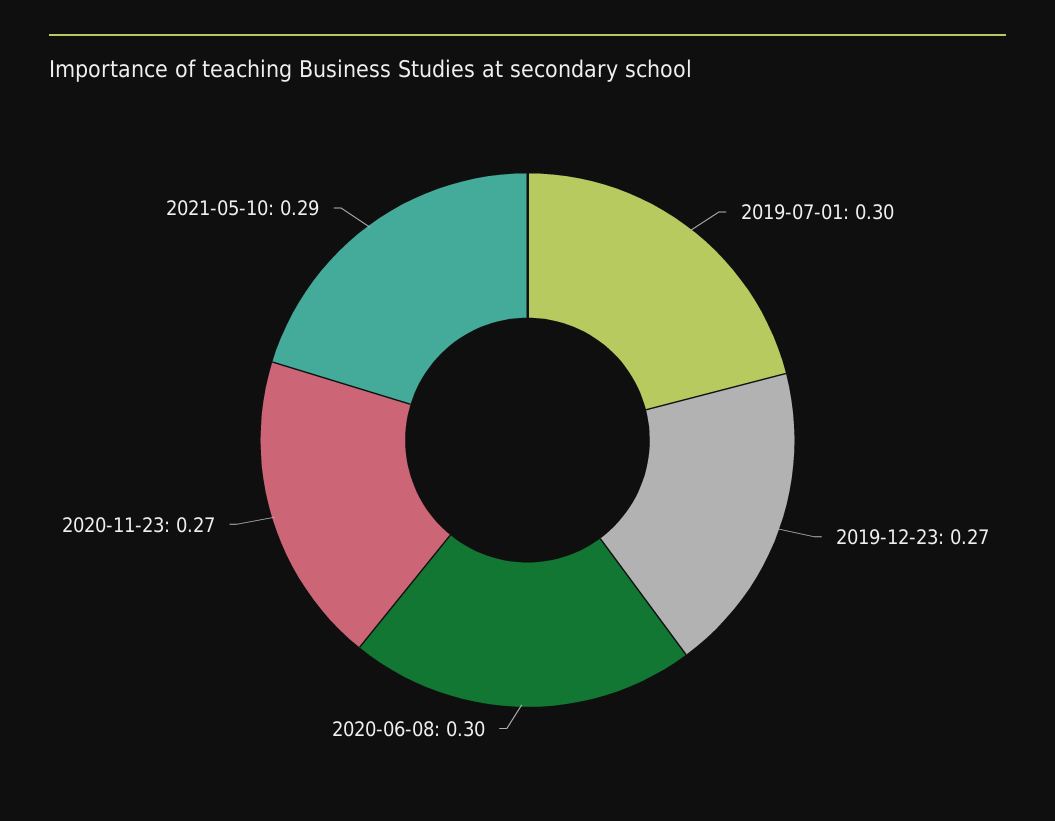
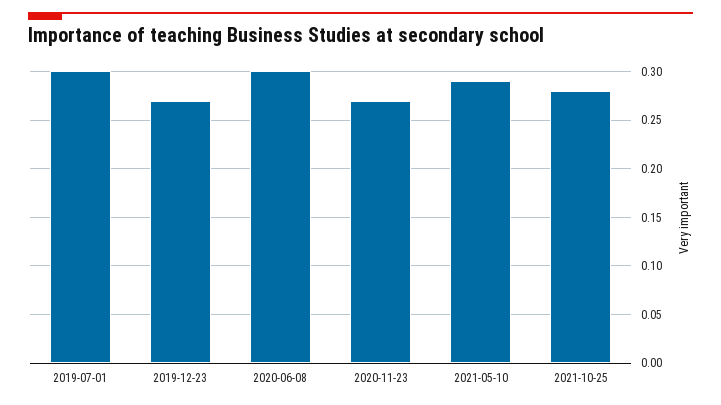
2021-10-25: none -> 0.28

